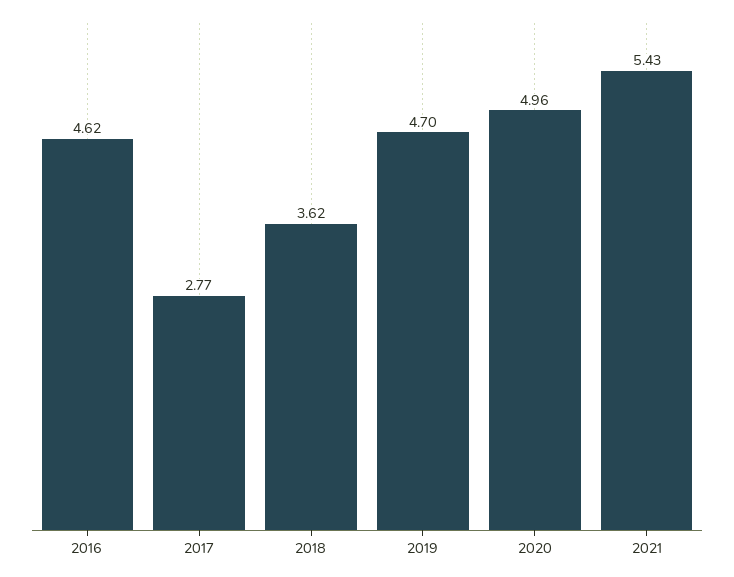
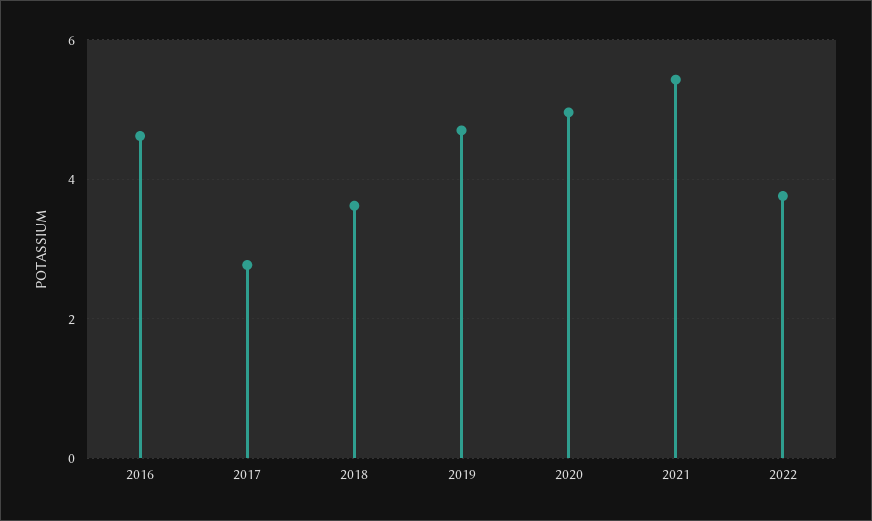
2022: none -> 3.8

